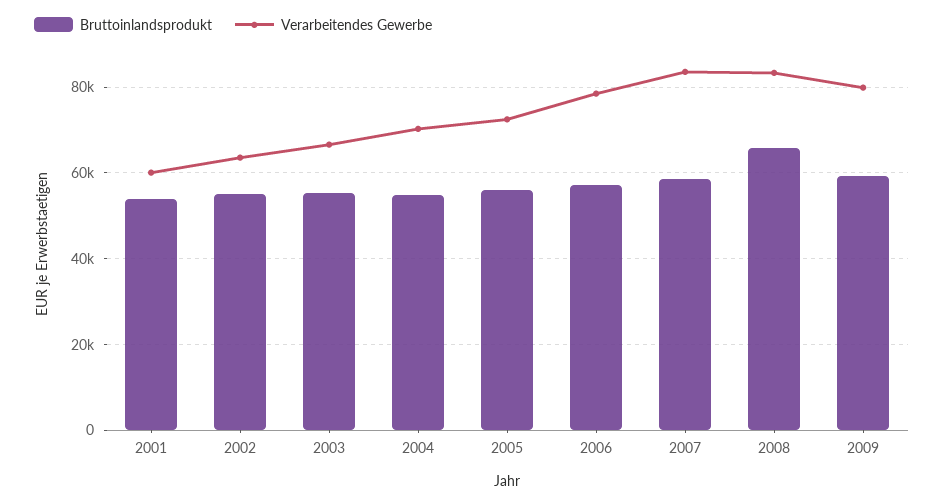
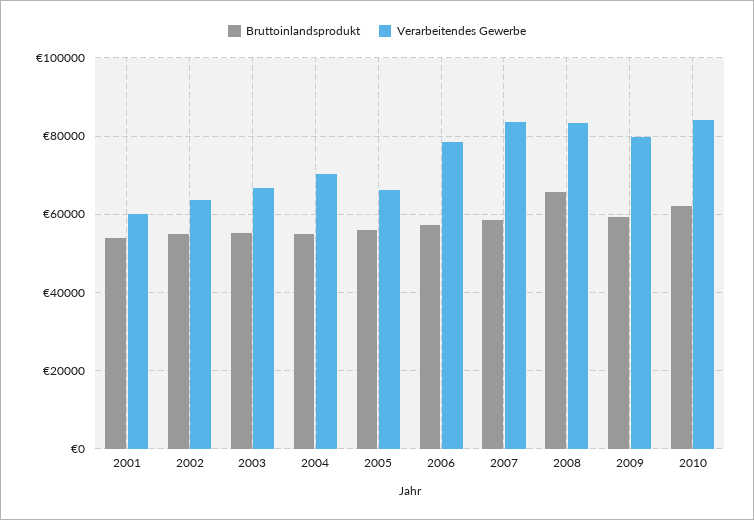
Verarbeitendes Gewerbe, 2005: 72000 -> 66000
Bruttoinlandsprodukt, 2010: none -> 62000
Verarbeitendes Gewerbe, 2010: none -> 84000

